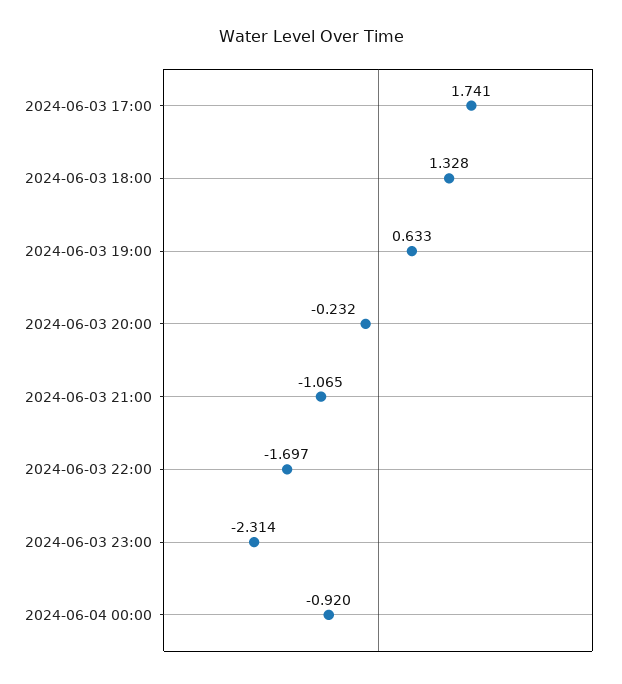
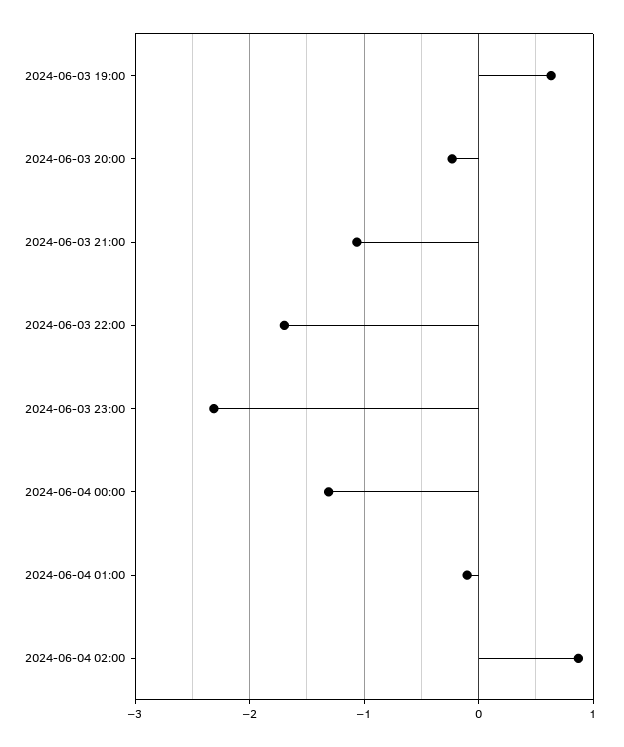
2024-06-03 17:00: 1.741 -> none
2024-06-03 18:00: 1.328 -> none
2024-06-04 00:00: -0.92 -> -1.3
2024-06-04 01:00: none -> -0.1
2024-06-04 02:00: none -> 0.9

